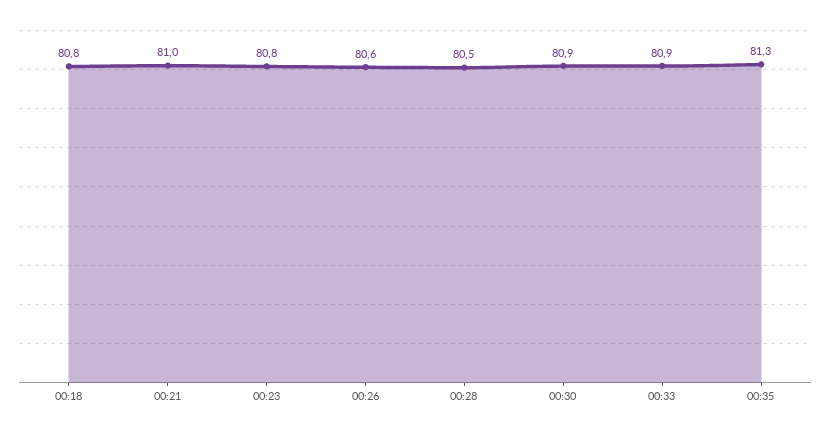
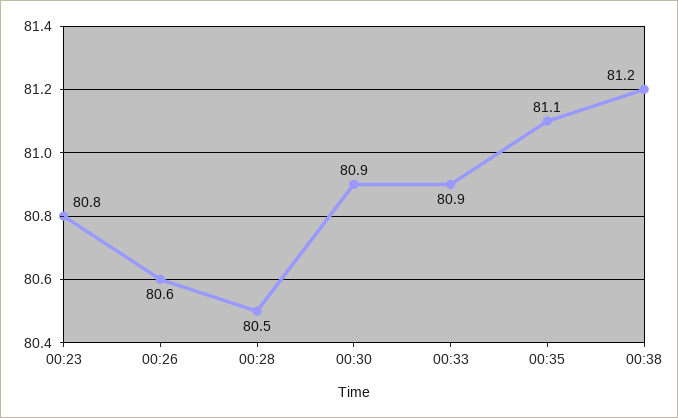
00:18: 80.8 -> none
00:21: 81 -> none
00:35: 81.3 -> 81.1
00:38: none -> 81.2

